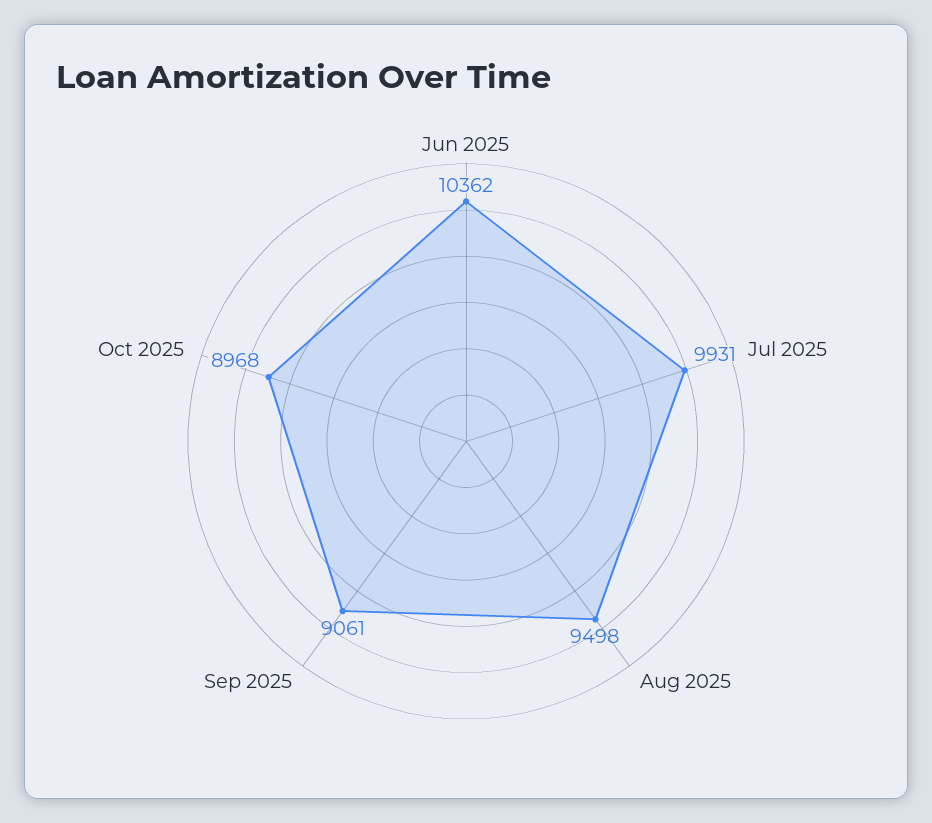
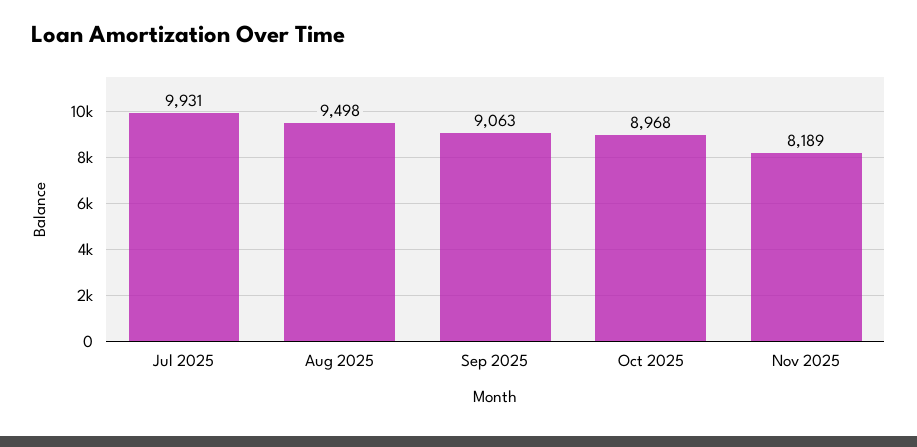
Jun 2025: 10362 -> none
Sep 2025: 9061 -> 9063
Nov 2025: none -> 8189

